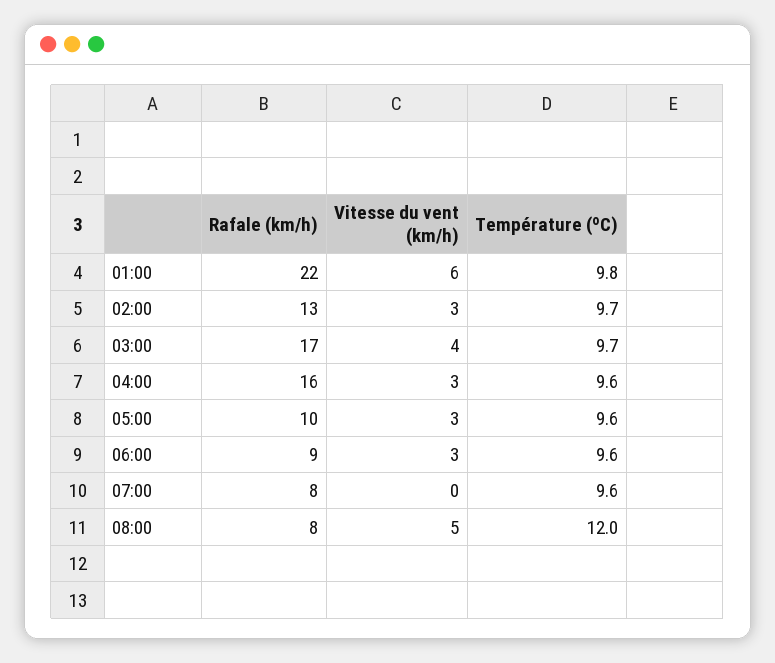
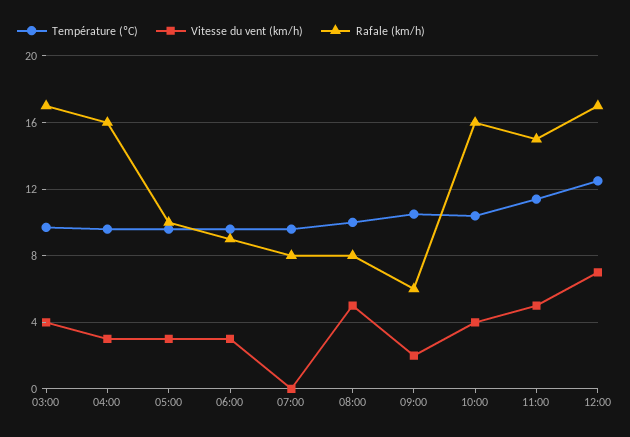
Rafale (km/h), 01:00: 22 -> none
Vitesse du vent (km/h), 01:00: 6 -> none
Température (ºC), 01:00: 9.8 -> none
Rafale (km/h), 02:00: 13 -> none
Vitesse du vent (km/h), 02:00: 3 -> none
Température (ºC), 02:00: 9.7 -> none
Température (ºC), 08:00: 12 -> 10
Température (ºC), 09:00: none -> 10.5
Vitesse du vent (km/h), 09:00: none -> 2
Rafale (km/h), 09:00: none -> 6
Température (ºC), 10:00: none -> 10.5
Vitesse du vent (km/h), 10:00: none -> 4
Rafale (km/h), 10:00: none -> 16
Température (ºC), 11:00: none -> 11.5
Vitesse du vent (km/h), 11:00: none -> 5
Rafale (km/h), 11:00: none -> 15
Température (ºC), 12:00: none -> 12.5
Vitesse du vent (km/h), 12:00: none -> 7
Rafale (km/h), 12:00: none -> 17

